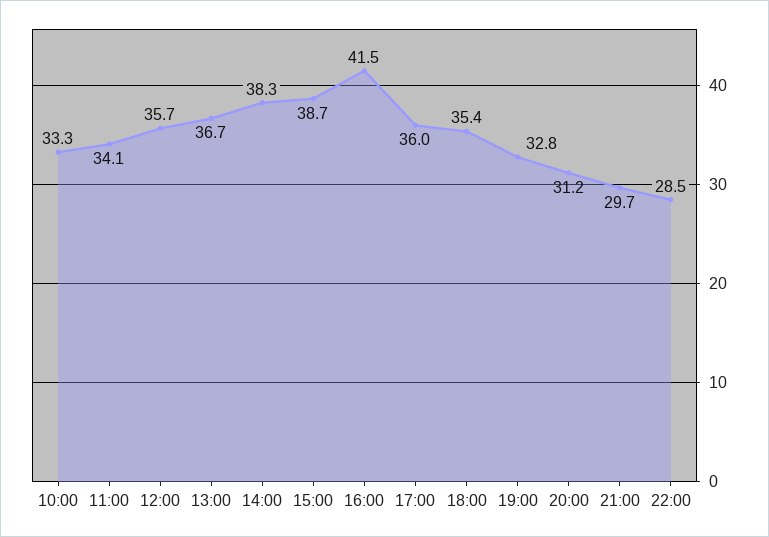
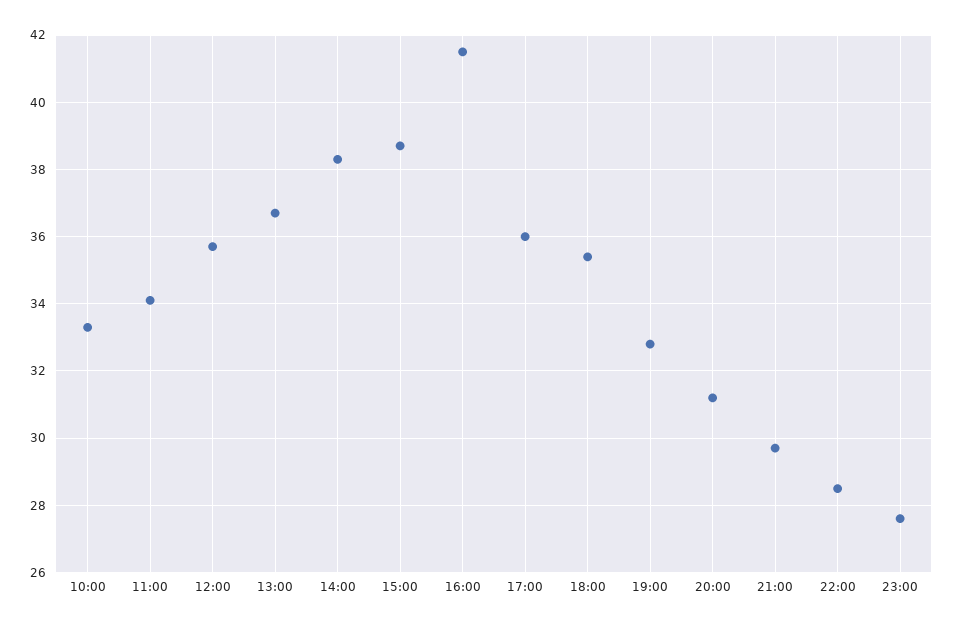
23:00: none -> 27.5

